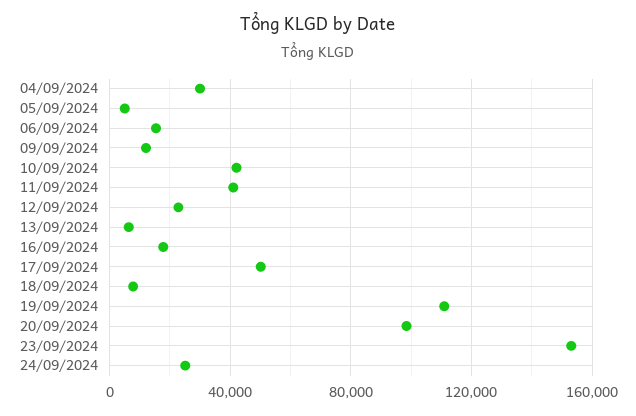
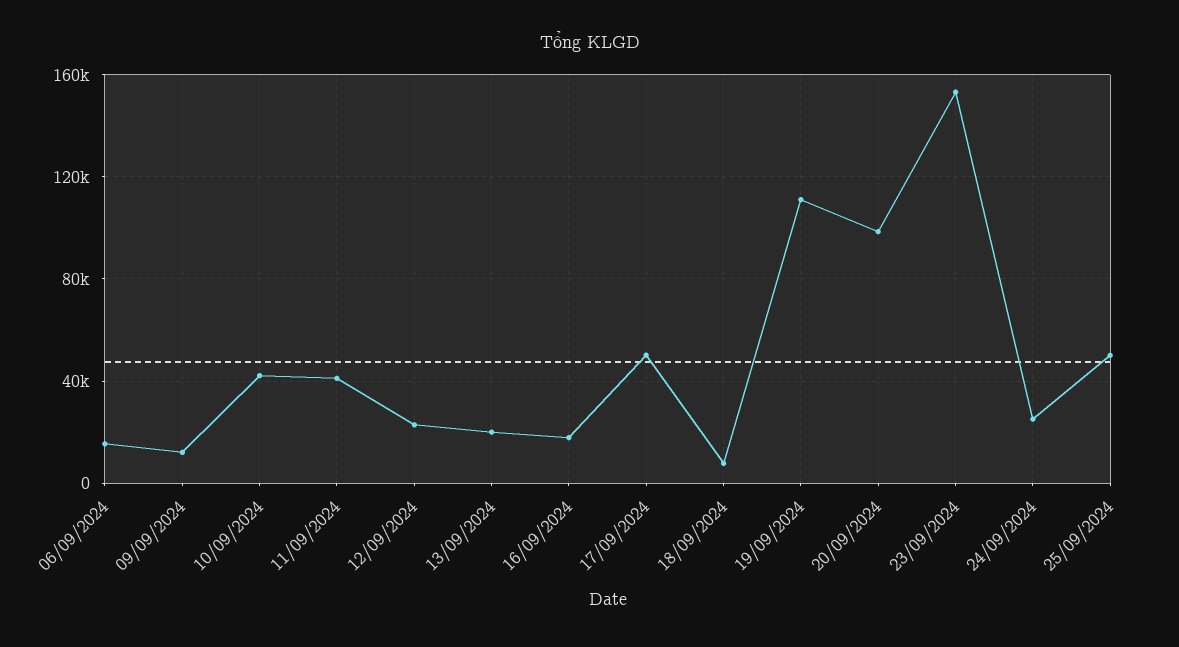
04/09/2024: 30000 -> none
05/09/2024: 5000 -> none
13/09/2024: 5000 -> 20000
25/09/2024: none -> 50000

